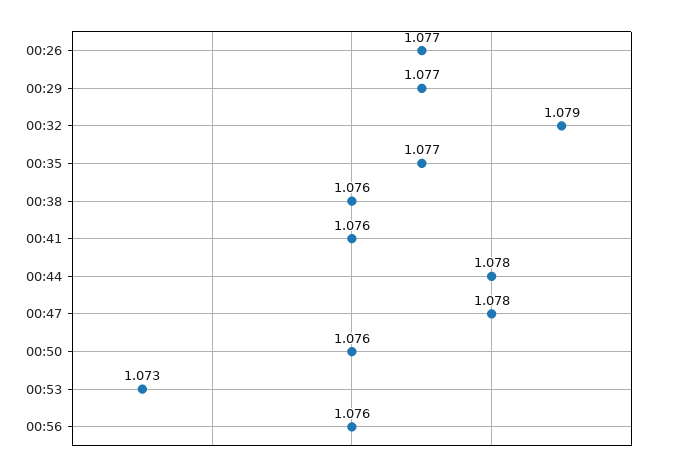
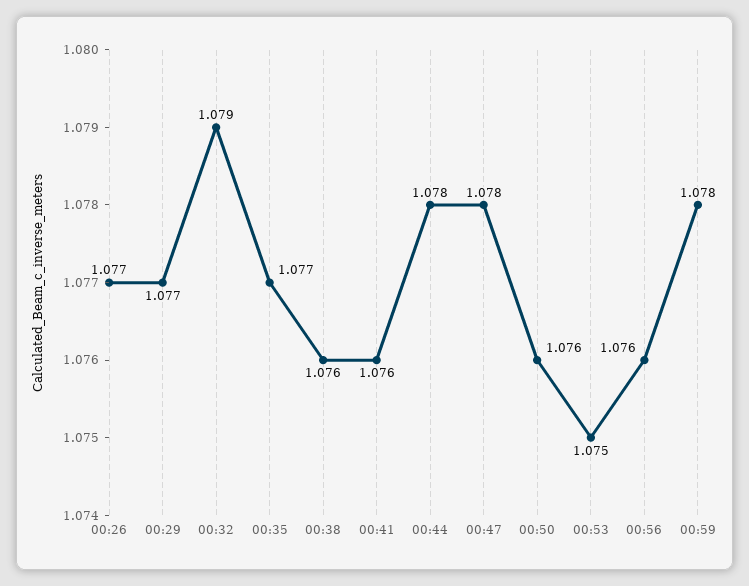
00:53: 1.073 -> 1.075
00:59: none -> 1.078

